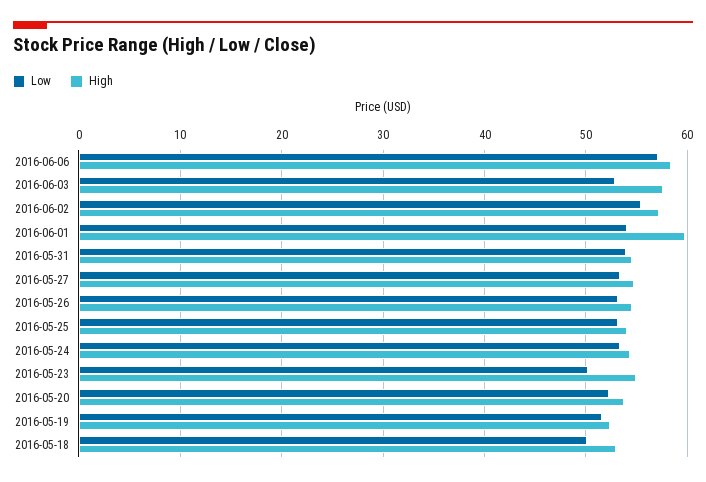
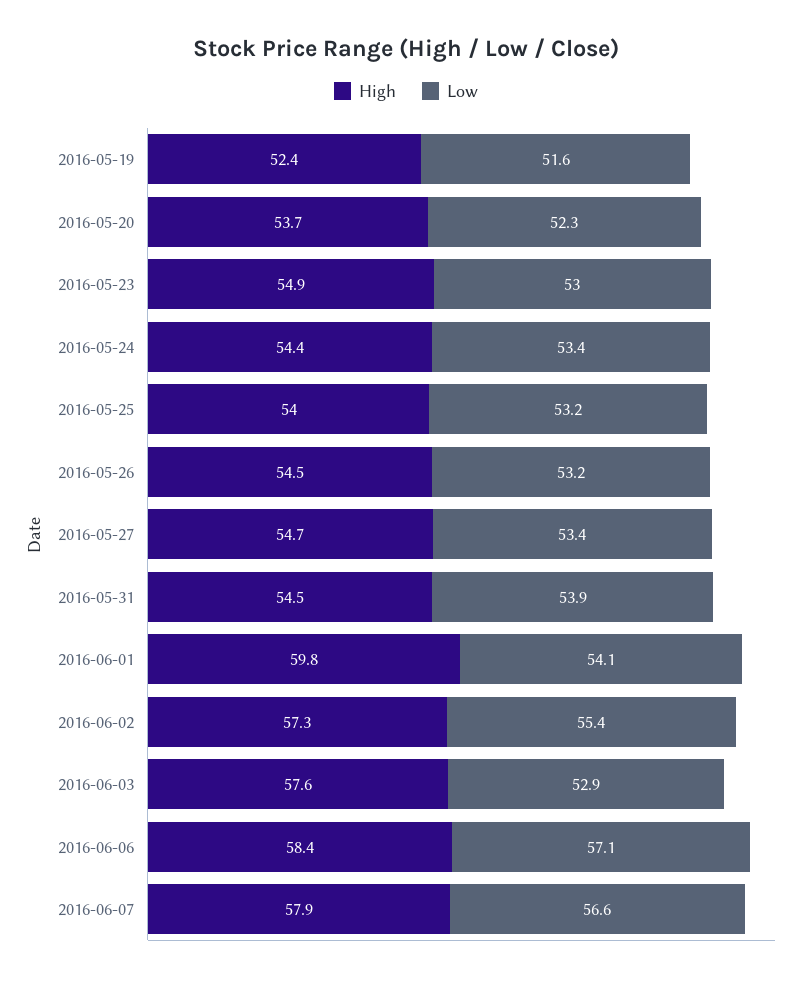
Low, 2016-05-23: 50 -> 53
Low, 2016-05-18: 50 -> none
High, 2016-05-18: 53 -> none
High, 2016-06-07: none -> 57.9
Low, 2016-06-07: none -> 56.6

